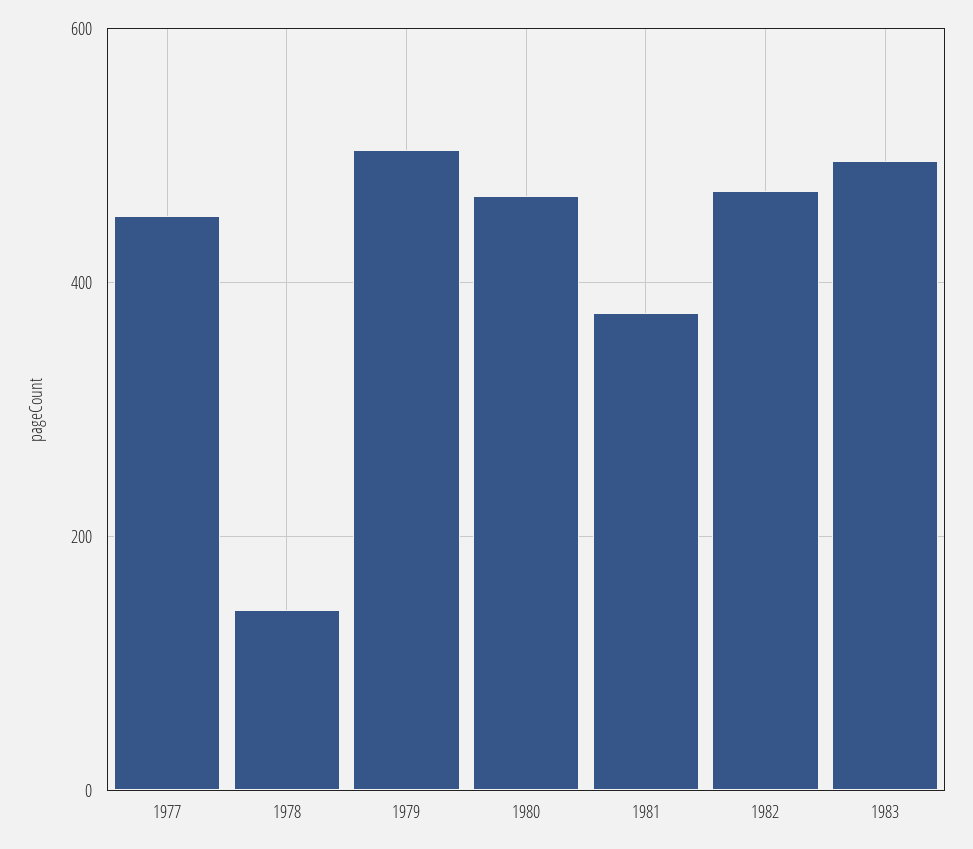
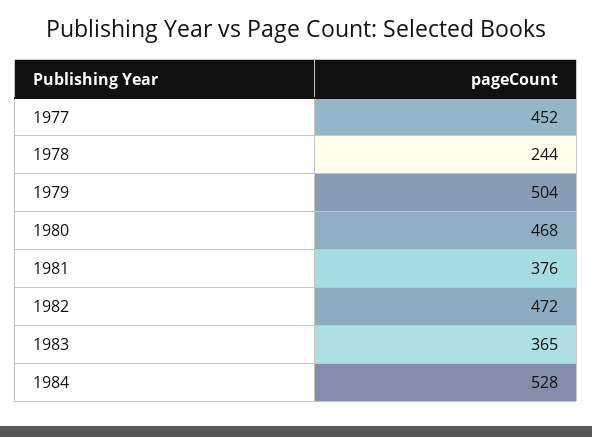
1978: 140 -> 244
1983: 500 -> 365
1984: none -> 528

